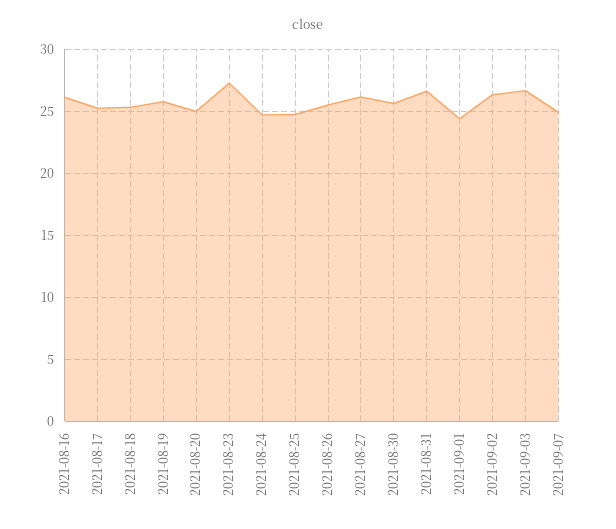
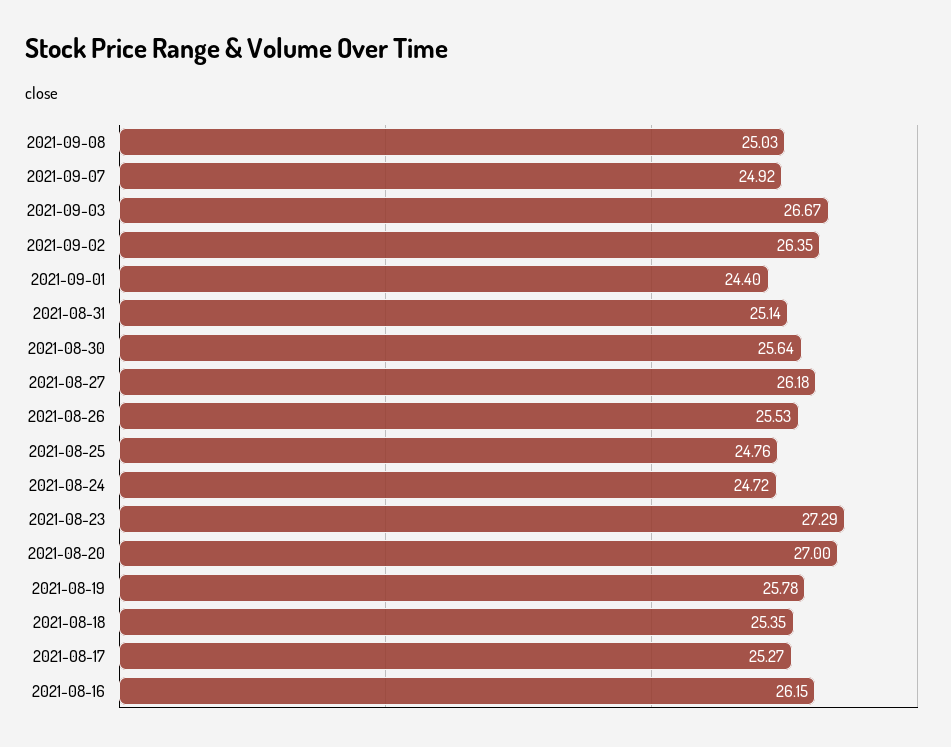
2021-08-20: 25 -> 27
2021-08-31: 26.5 -> 25.14
2021-09-08: none -> 25.03

